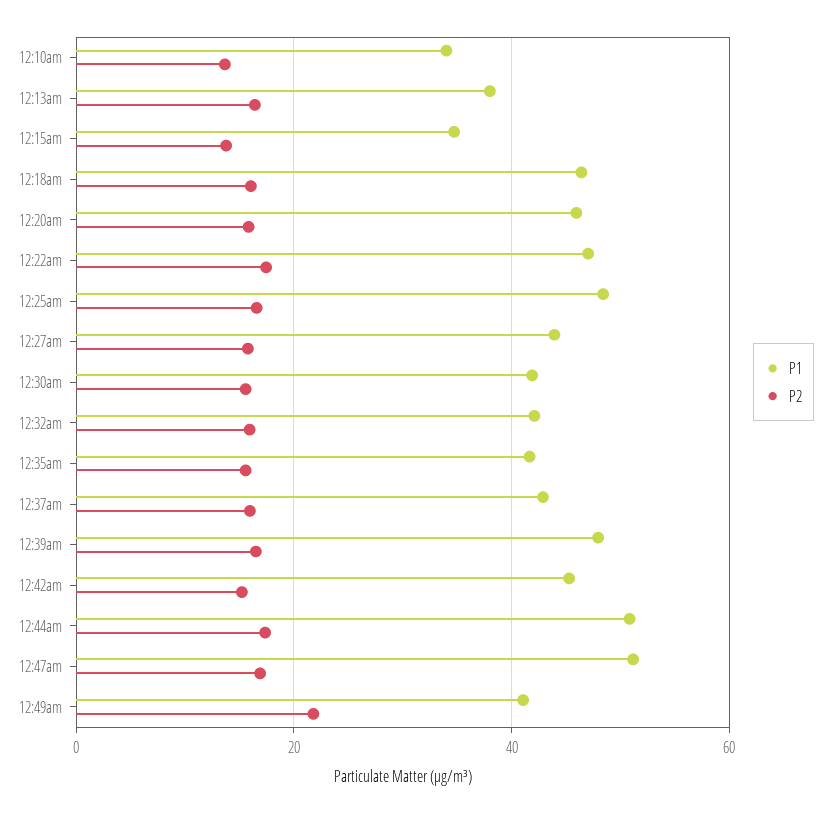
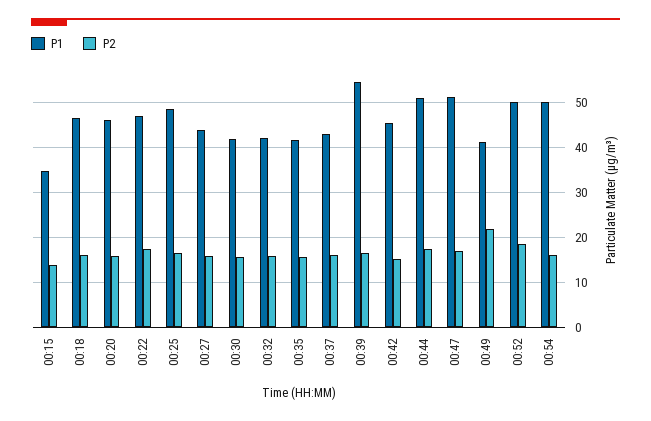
P1, 12:10am: 34 -> none
P2, 12:10am: 14 -> none
P1, 12:13am: 38 -> none
P2, 12:13am: 16 -> none
P1, 12:39am: 48 -> 54
P1, 00:52: none -> 50
P2, 00:52: none -> 18
P1, 00:54: none -> 50
P2, 00:54: none -> 16

